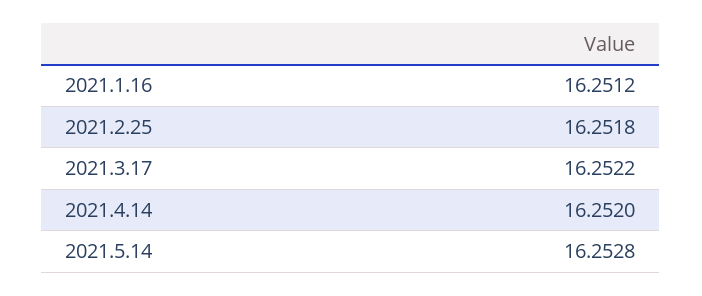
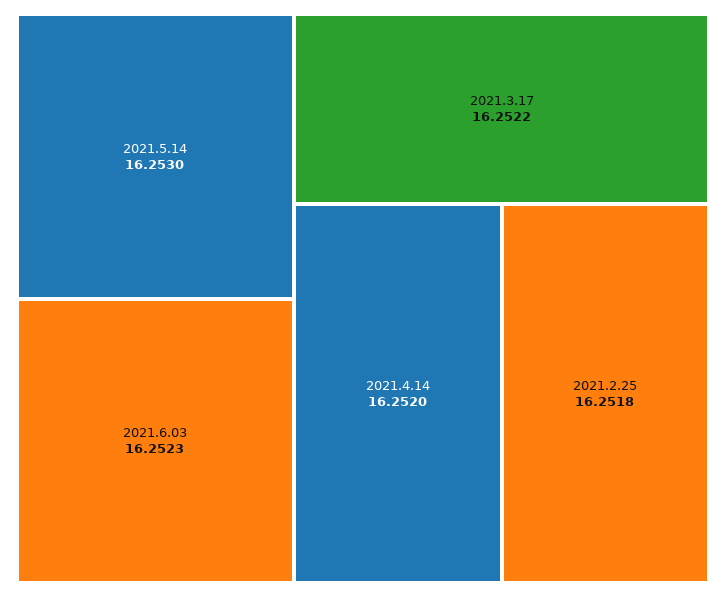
2021.1.16: 16.2512 -> none
2021.5.14: 16.2528 -> 16.253
2021.6.03: none -> 16.2523

